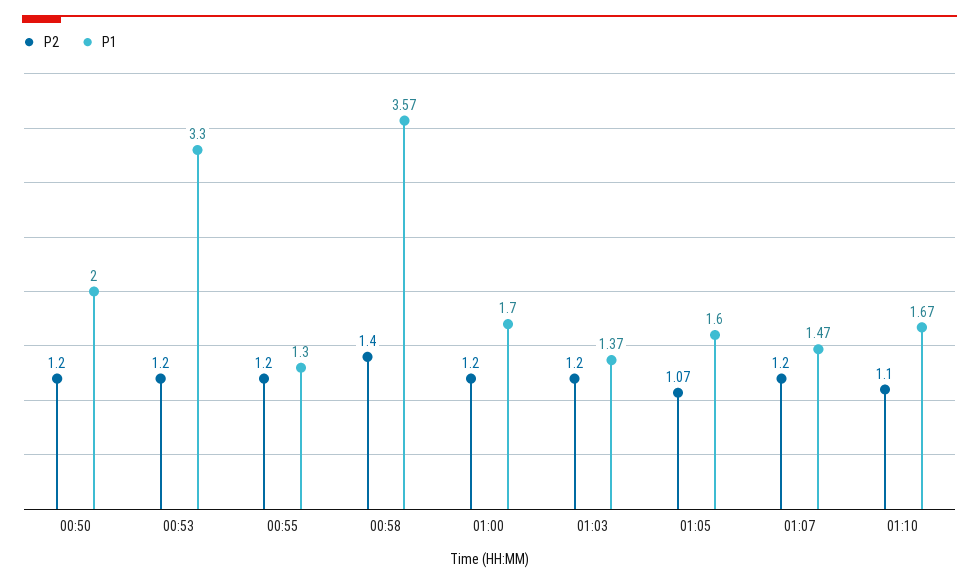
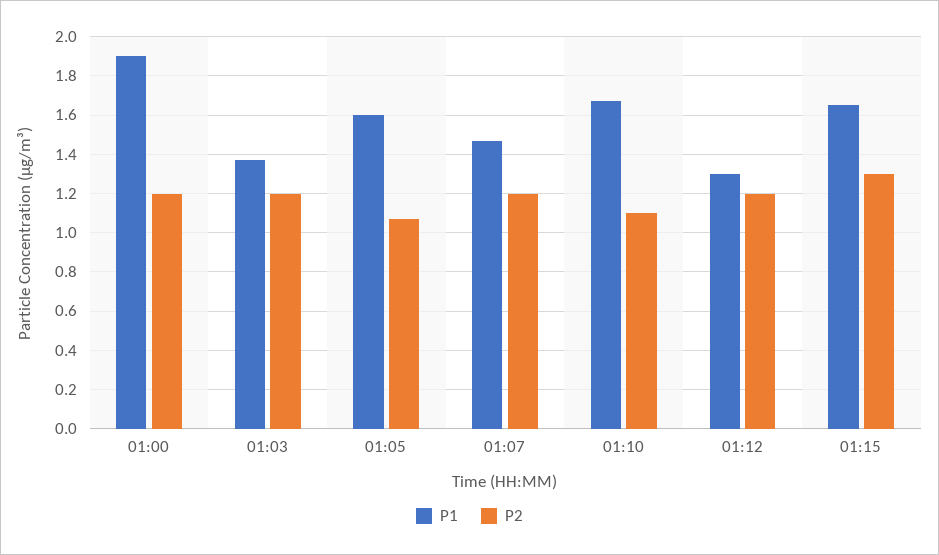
P2, 00:50: 1.2 -> none
P1, 00:50: 2 -> none
P2, 00:53: 1.2 -> none
P1, 00:53: 3.3 -> none
P2, 00:55: 1.2 -> none
P1, 00:55: 1.3 -> none
P2, 00:58: 1.4 -> none
P1, 00:58: 3.57 -> none
P1, 01:00: 1.7 -> 1.9
P1, 01:12: none -> 1.3
P2, 01:12: none -> 1.2
P1, 01:15: none -> 1.65
P2, 01:15: none -> 1.3

